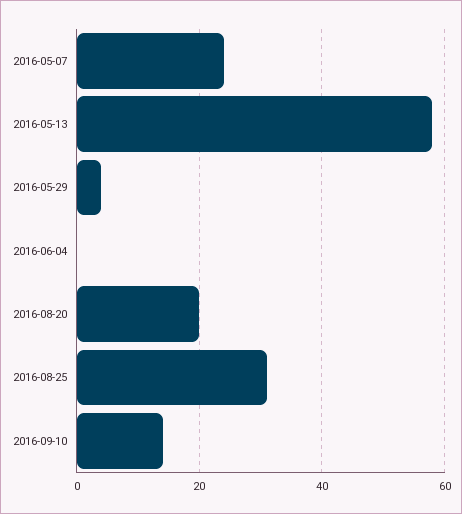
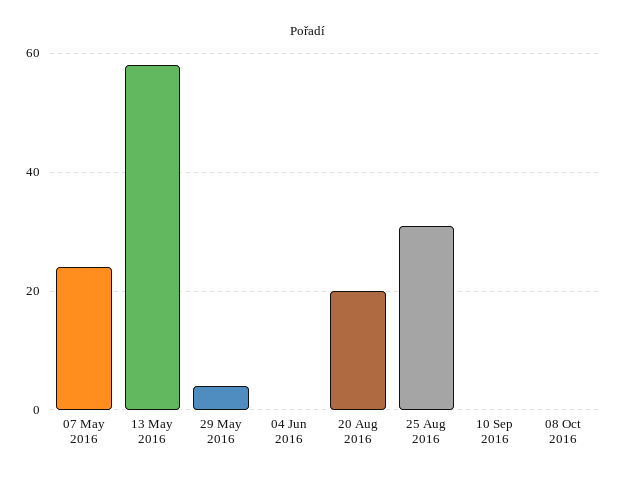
2016-09-10: 15 -> 0
08 Oct 2016: none -> 0

